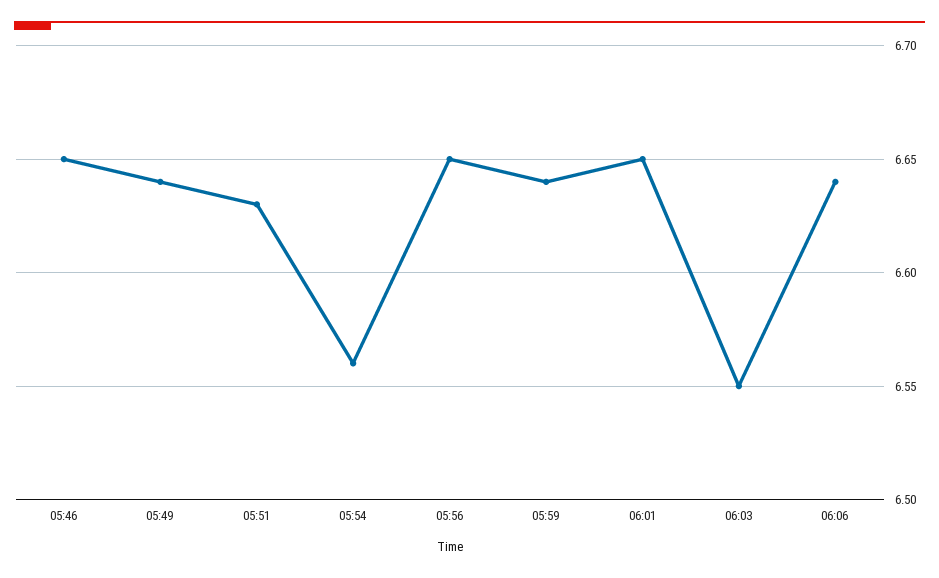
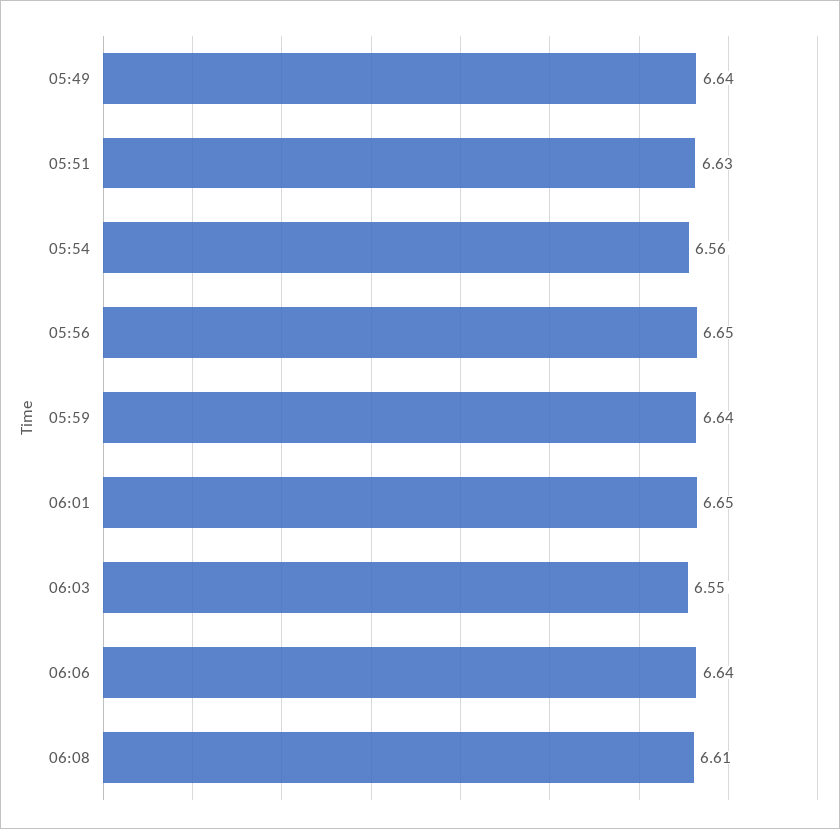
05:46: 6.65 -> none
06:08: none -> 6.61

